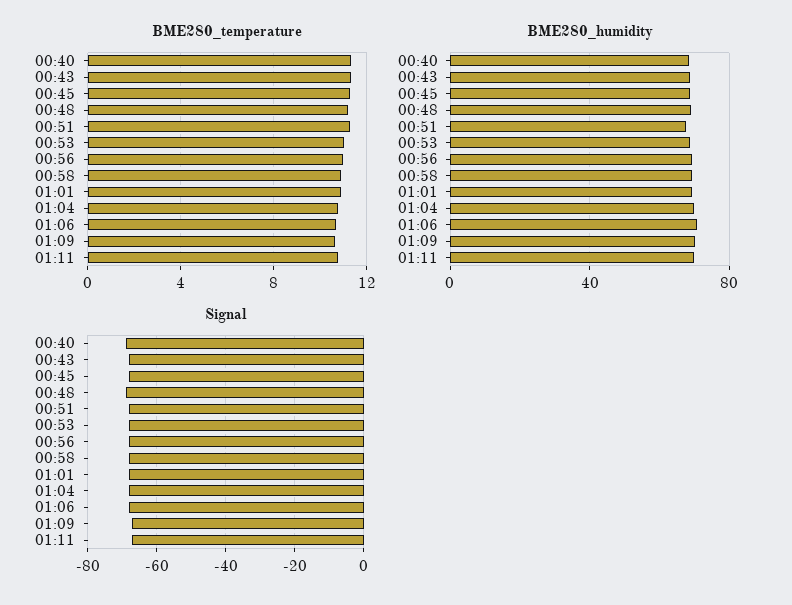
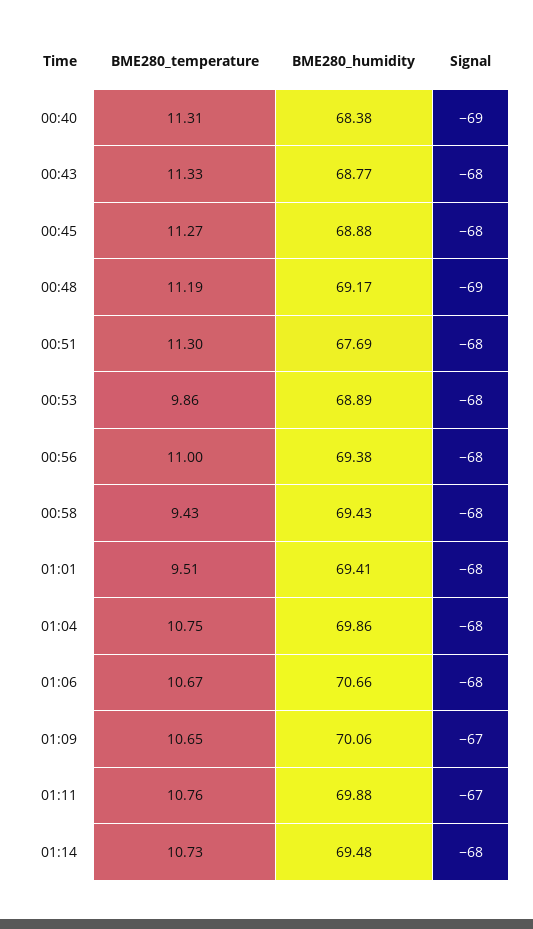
BME280_temperature, 00:53: 11 -> 9.86
BME280_temperature, 00:58: 11 -> 9.43
BME280_temperature, 01:01: 11 -> 9.51
BME280_temperature, 01:14: none -> 10.73
BME280_humidity, 01:14: none -> 69.48
Signal, 01:14: none -> -68

